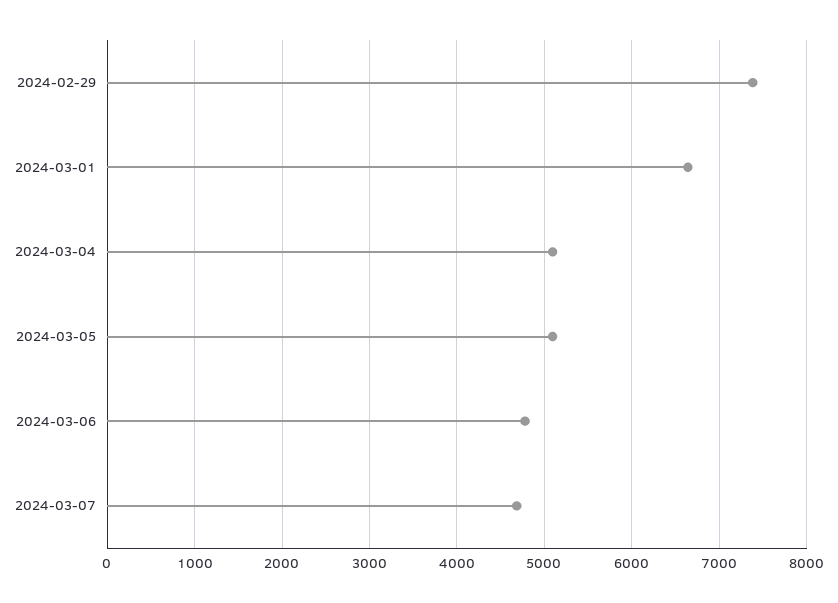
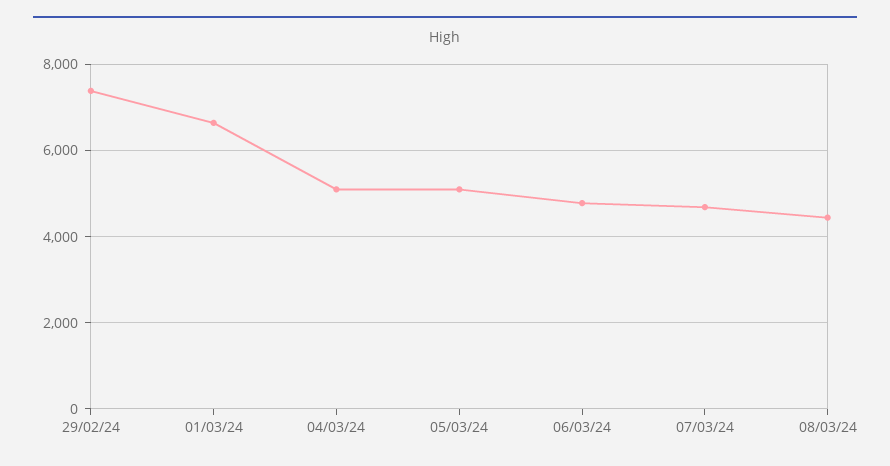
08/03/24: none -> 4400

